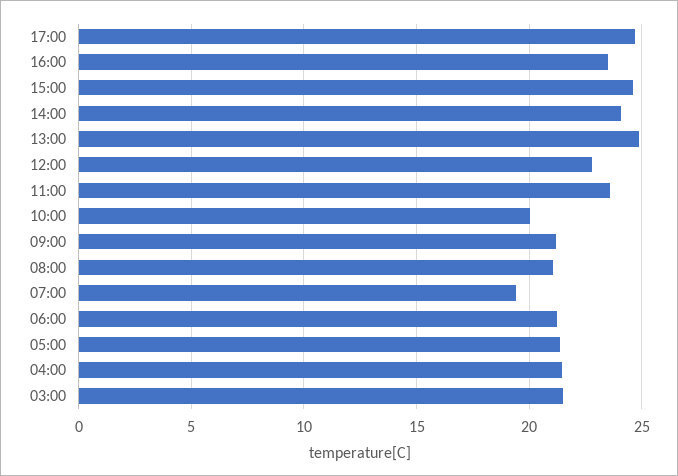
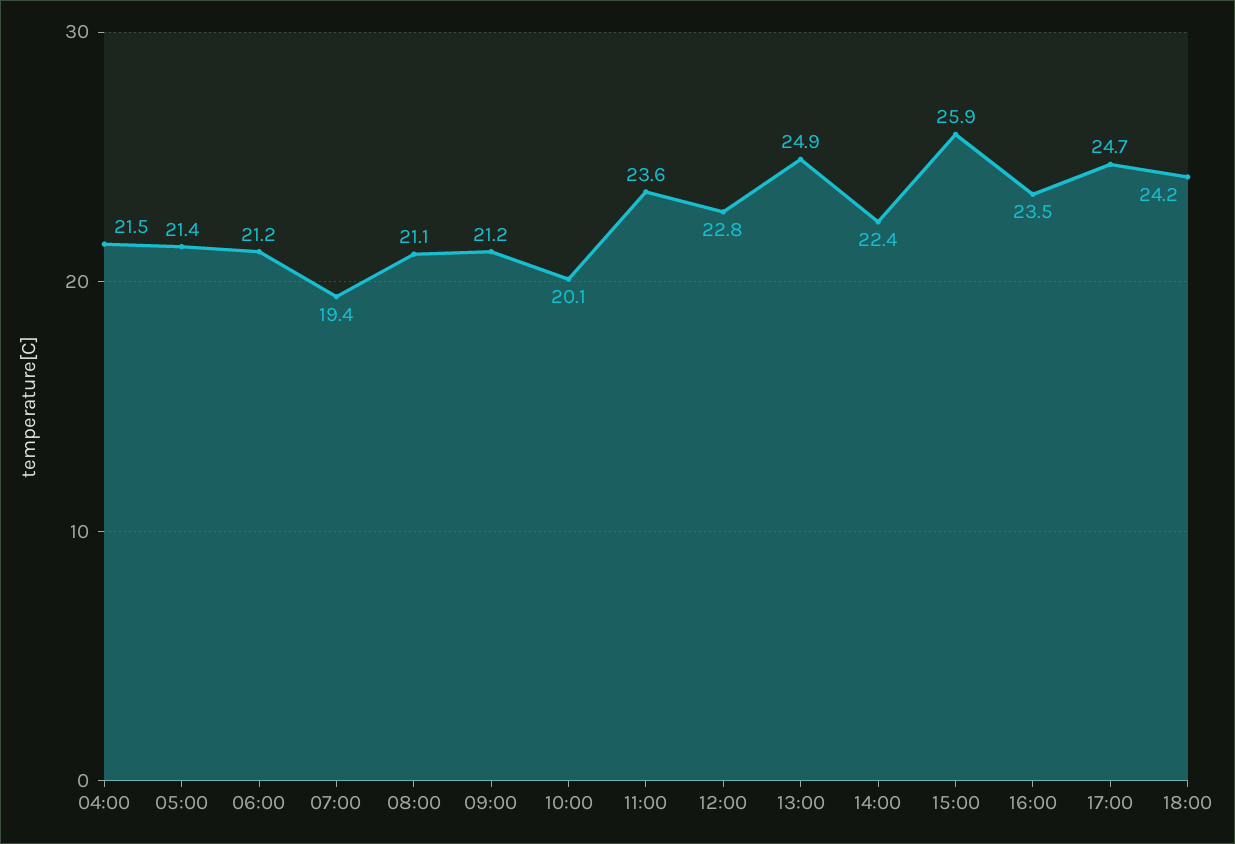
15:00: 24.5 -> 25.9
14:00: 24 -> 22.4
03:00: 21.5 -> none
18:00: none -> 24.2

